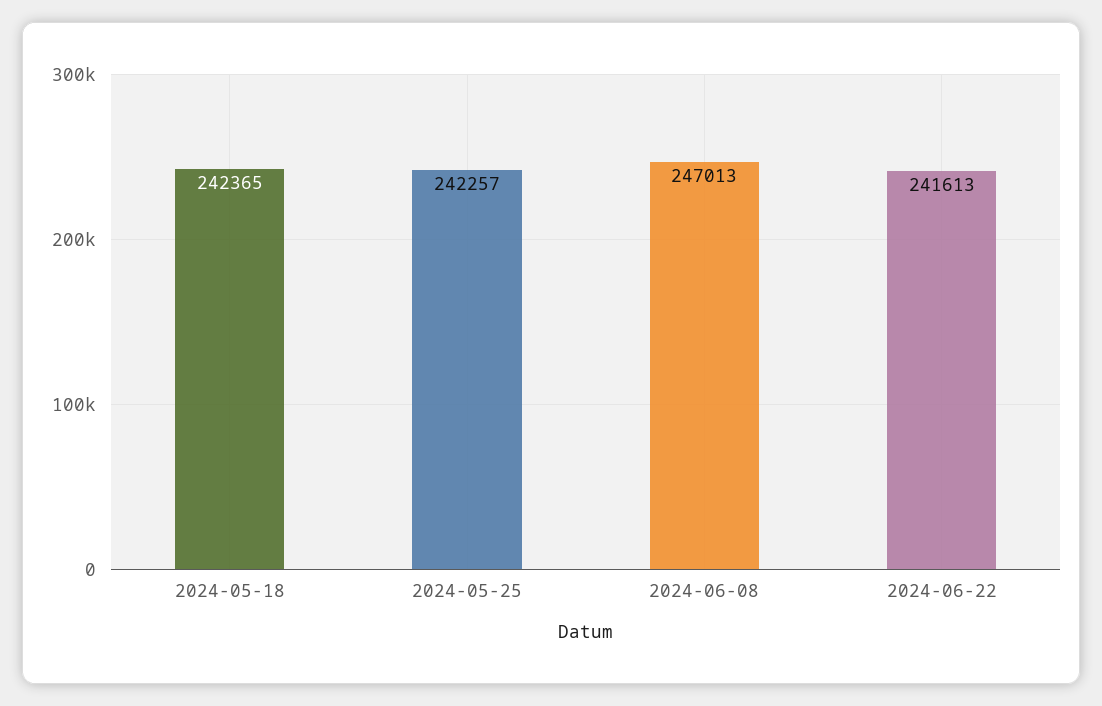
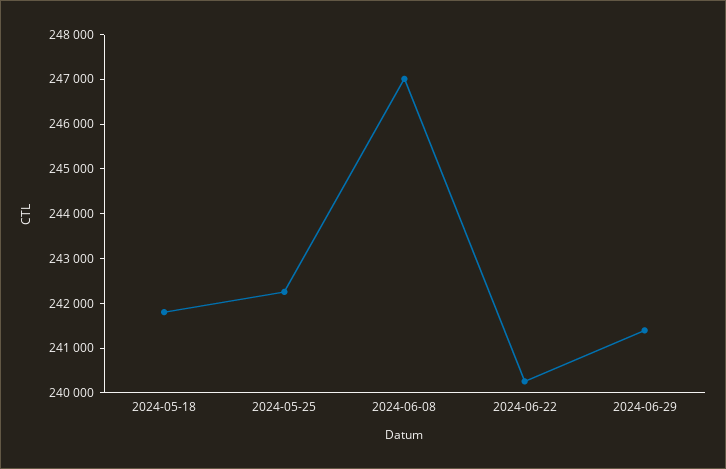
2024-05-18: 242365 -> 241800
2024-06-22: 241613 -> 240200
2024-06-29: none -> 241400

